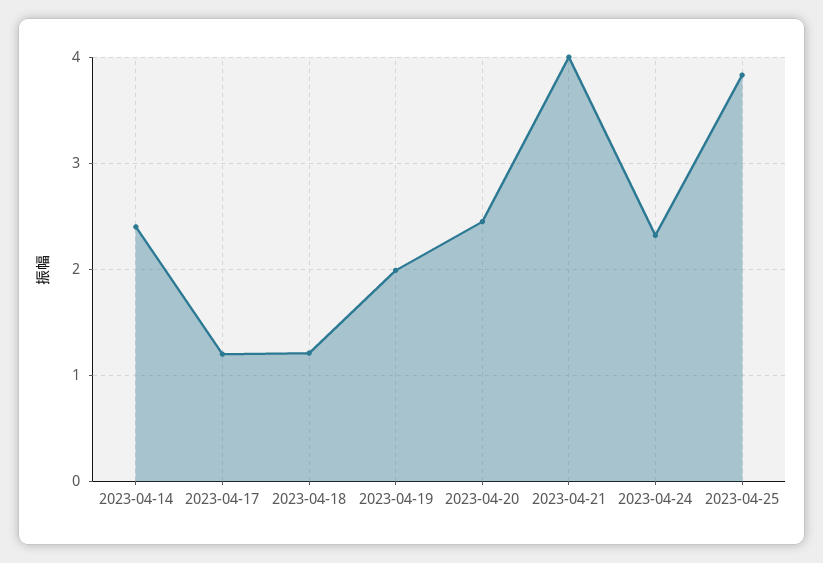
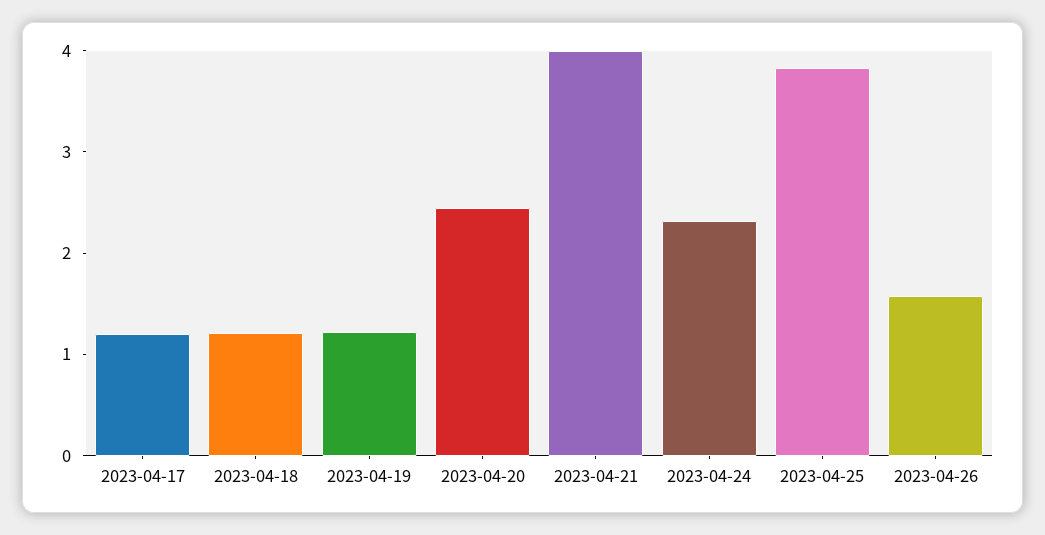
2023-04-14: 2.4 -> none
2023-04-19: 2 -> 1.2
2023-04-26: none -> 1.6

